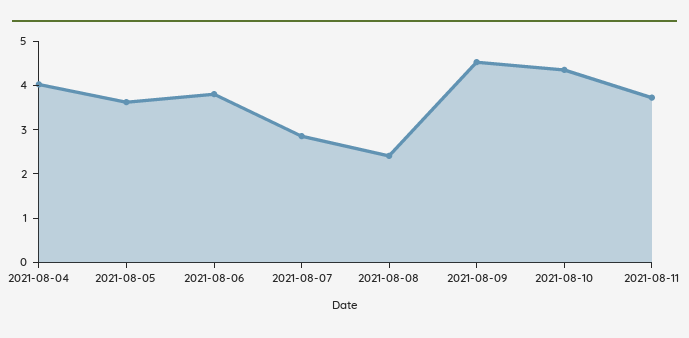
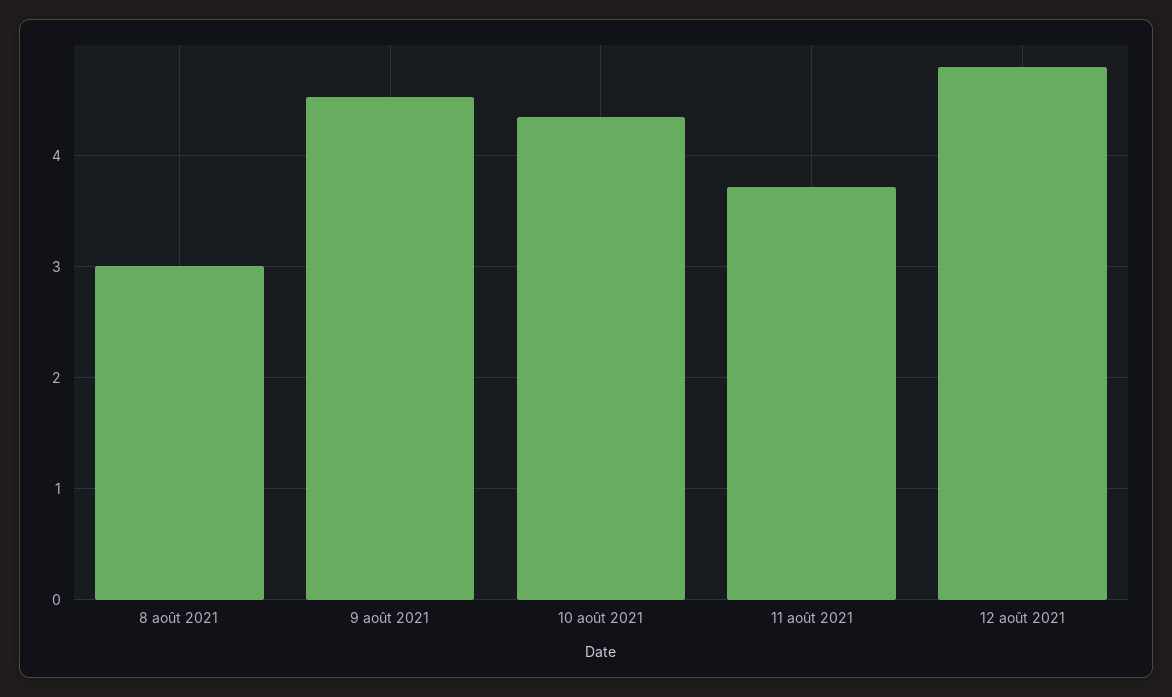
2021-08-04: 4 -> none
2021-08-05: 3.6 -> none
2021-08-06: 3.8 -> none
2021-08-07: 2.8 -> none
2021-08-08: 2.4 -> 3
12 août 2021: none -> 4.8

